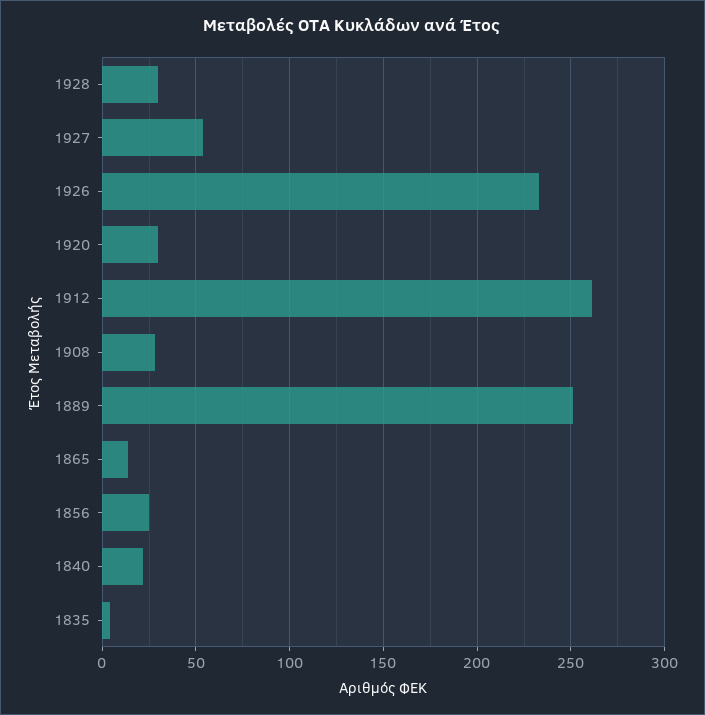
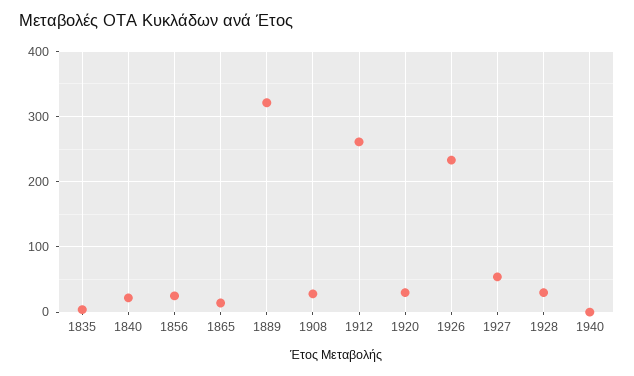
1889: 250 -> 320
1940: none -> 0

